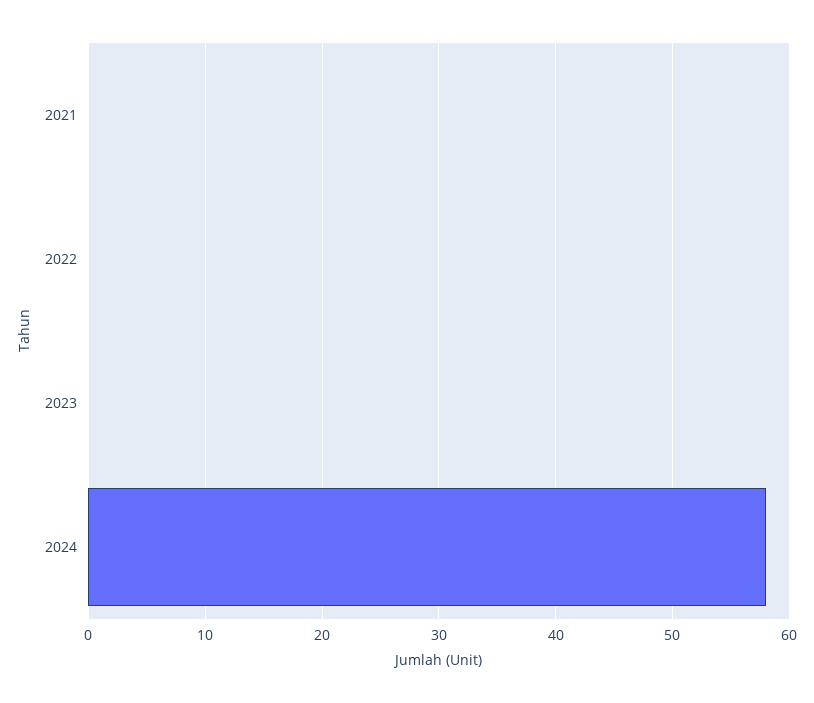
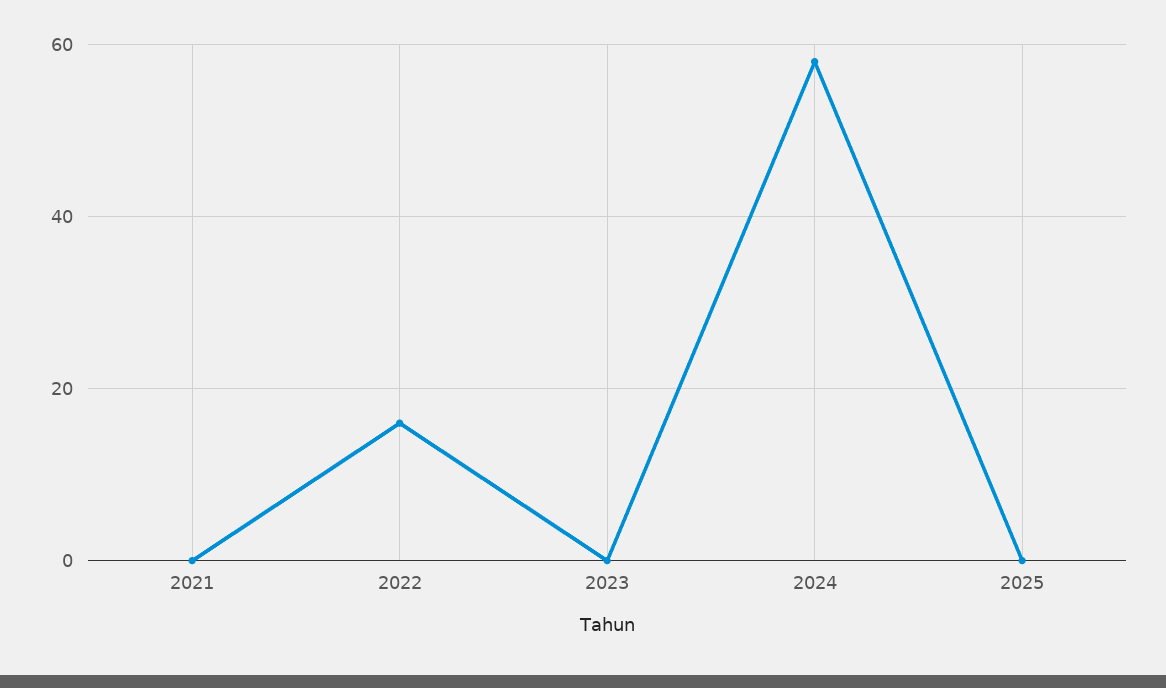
2022: 0 -> 15
2025: none -> 0

